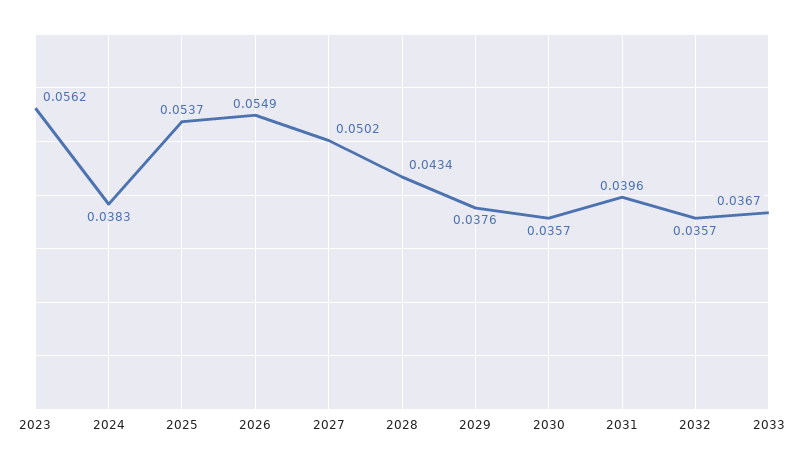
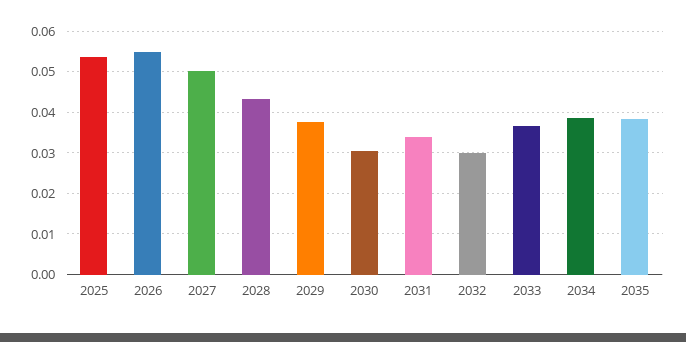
2023: 0.0562 -> none
2024: 0.0383 -> none
2030: 0.0357 -> 0.03
2031: 0.0396 -> 0.034
2032: 0.0357 -> 0.03
2034: none -> 0.038
2035: none -> 0.038

